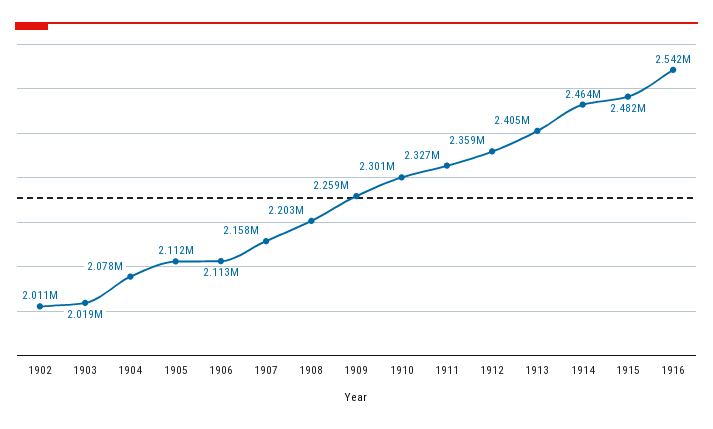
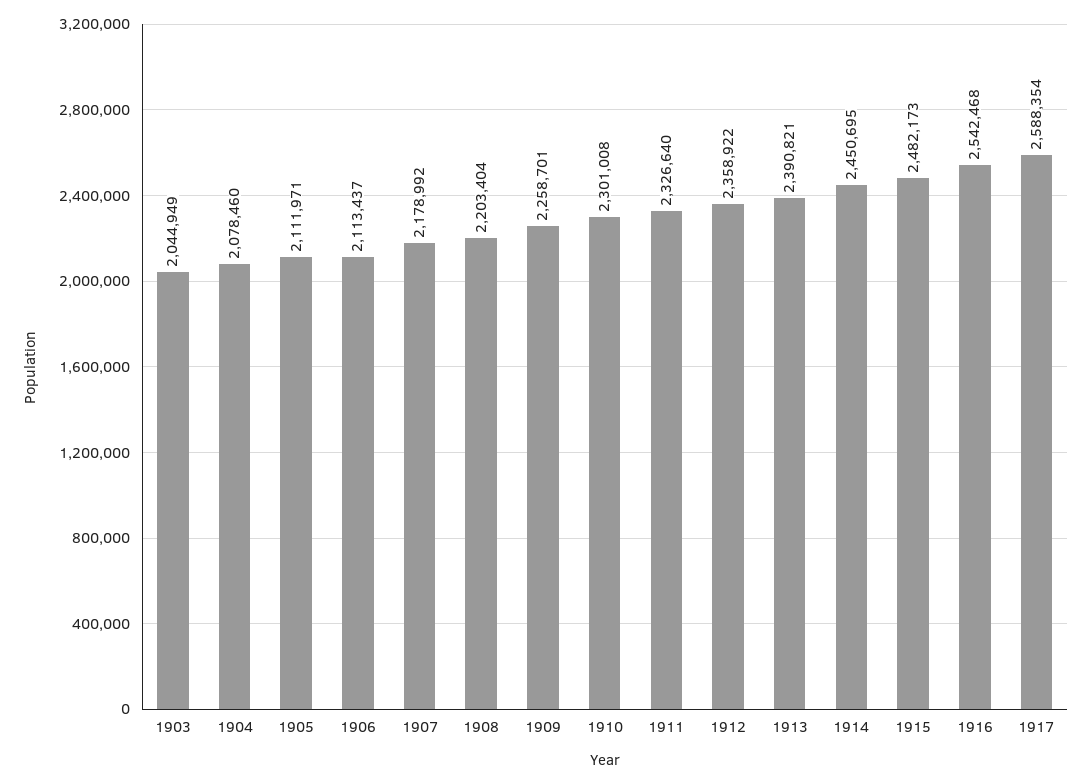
1902: 2011000 -> none
1903: 2019000 -> 2044949
1907: 2158000 -> 2178992
1913: 2405000 -> 2390821
1914: 2464000 -> 2450695
1917: none -> 2588354

